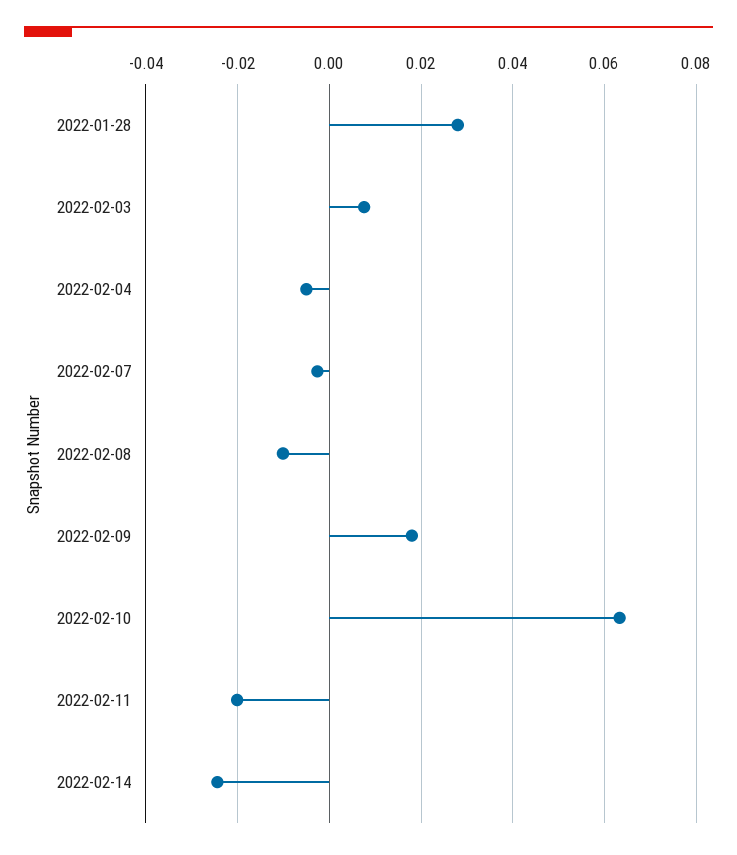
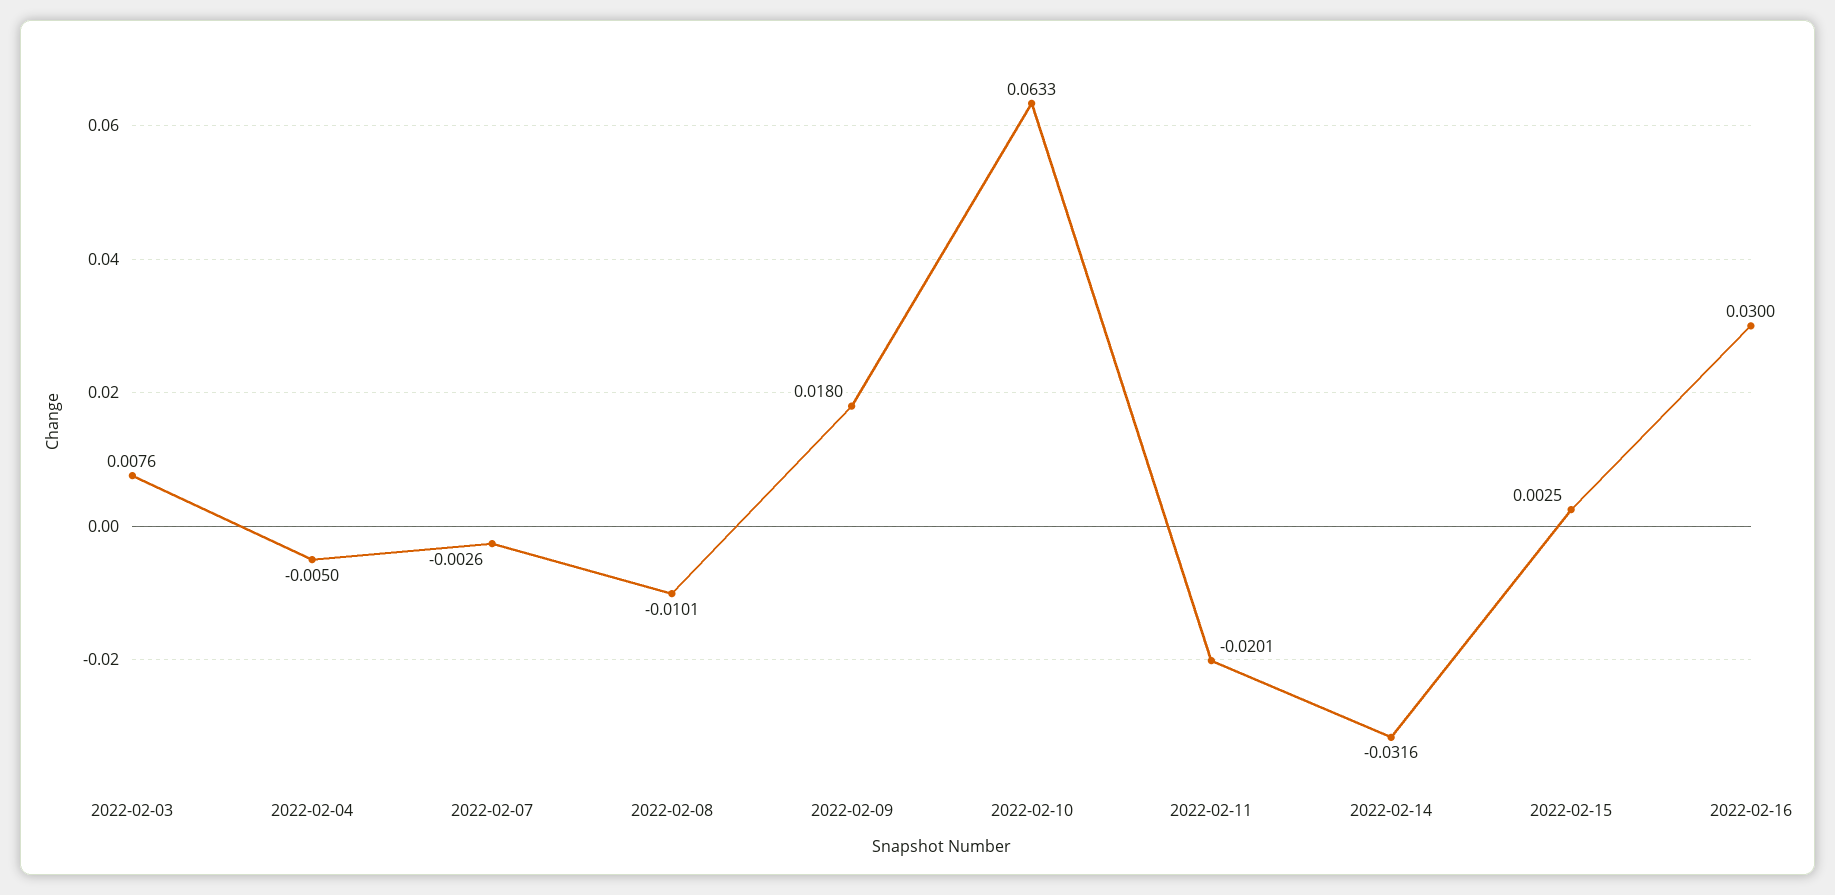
2022-01-28: 0.028 -> none
2022-02-14: -0.024 -> -0.0316
2022-02-15: none -> 0.0025
2022-02-16: none -> 0.03

